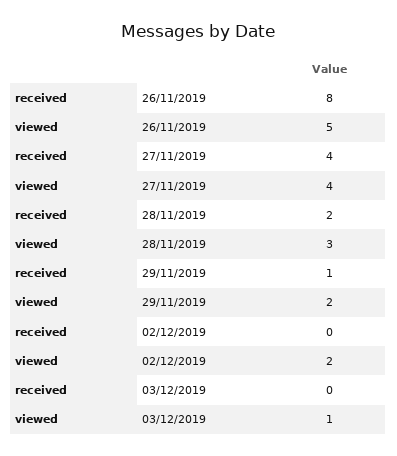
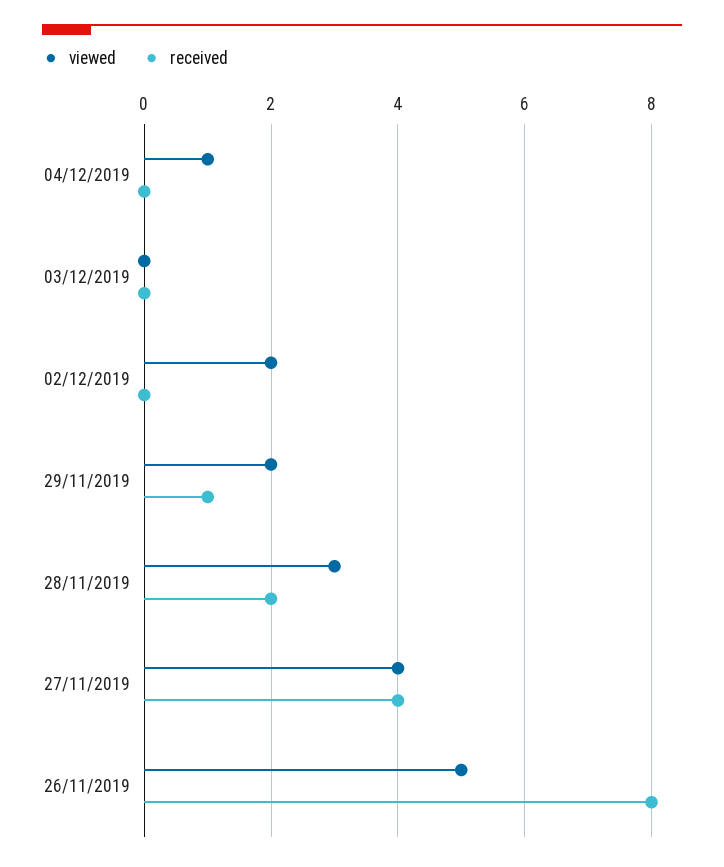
viewed, 03/12/2019: 1 -> 0
viewed, 04/12/2019: none -> 1
received, 04/12/2019: none -> 0

